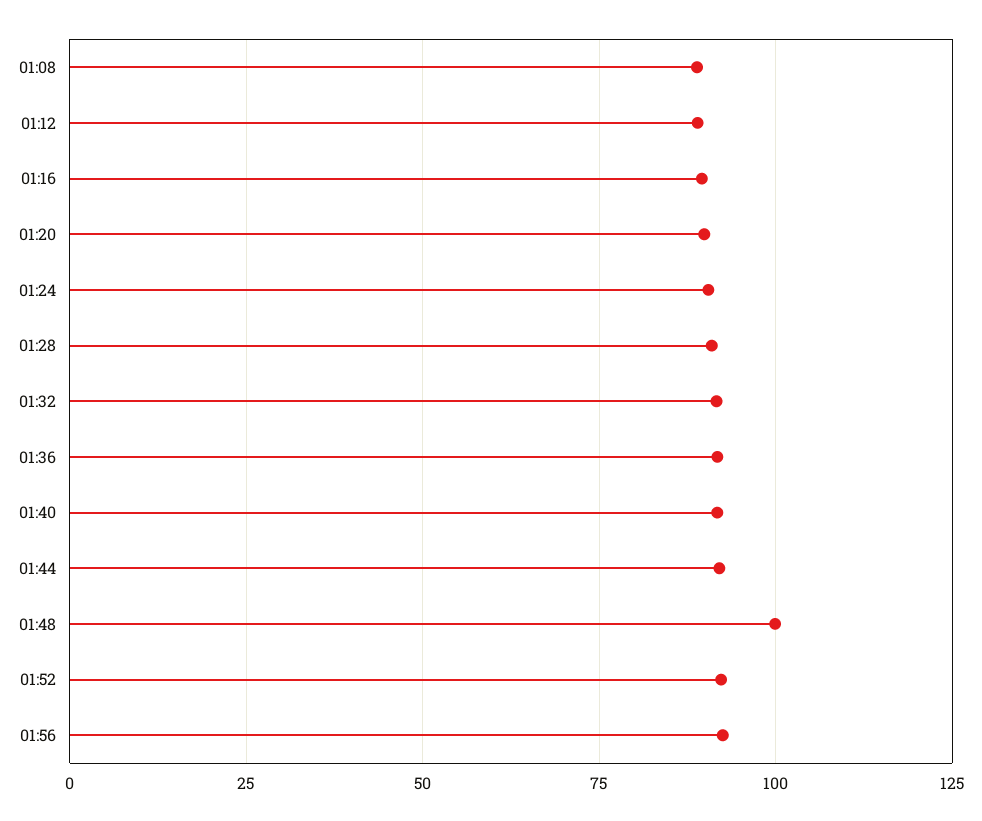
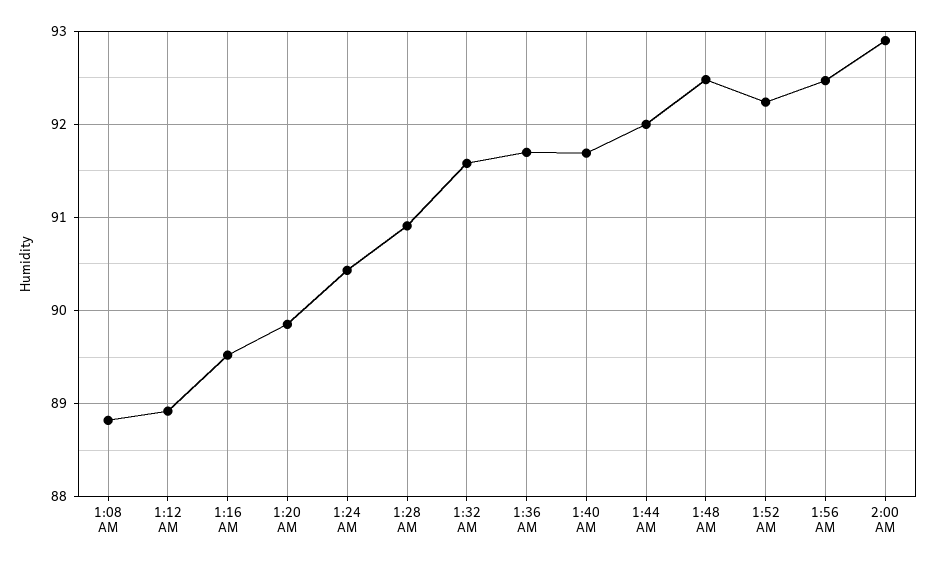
01:48: 100 -> 92.5
2:00 AM: none -> 92.9

